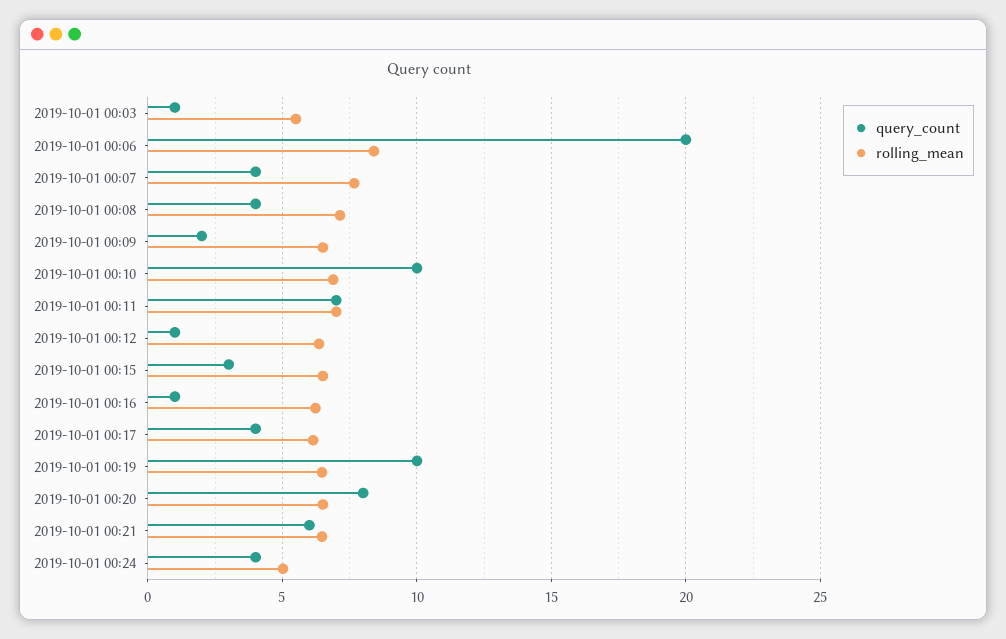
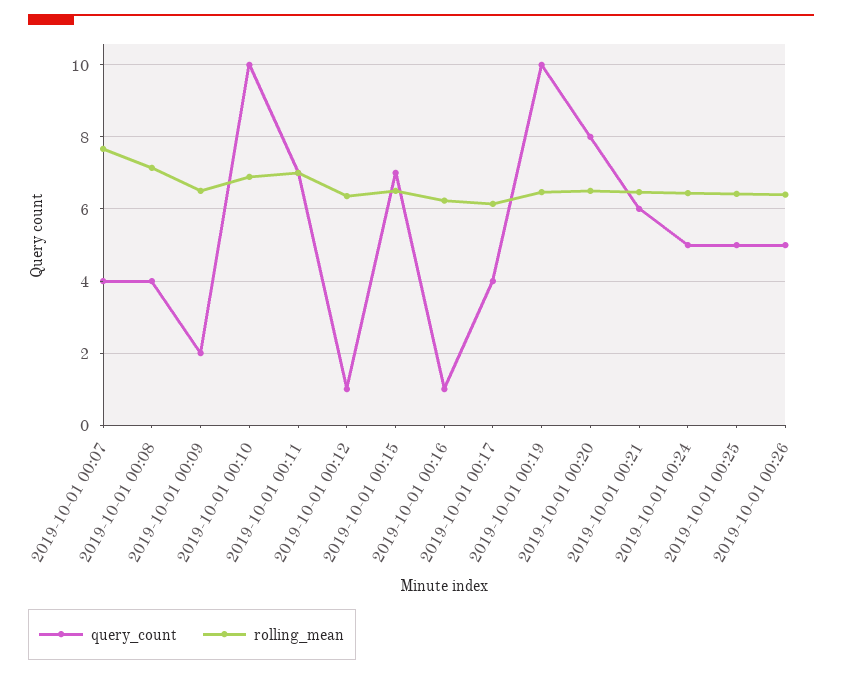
query_count, 2019-10-01 00:03: 1 -> none
rolling_mean, 2019-10-01 00:03: 5.5 -> none
query_count, 2019-10-01 00:06: 20 -> none
rolling_mean, 2019-10-01 00:06: 8.5 -> none
query_count, 2019-10-01 00:15: 3 -> 7
query_count, 2019-10-01 00:24: 4 -> 5
rolling_mean, 2019-10-01 00:24: 5 -> 6.4
query_count, 2019-10-01 00:25: none -> 5
rolling_mean, 2019-10-01 00:25: none -> 6.4
query_count, 2019-10-01 00:26: none -> 5
rolling_mean, 2019-10-01 00:26: none -> 6.4

